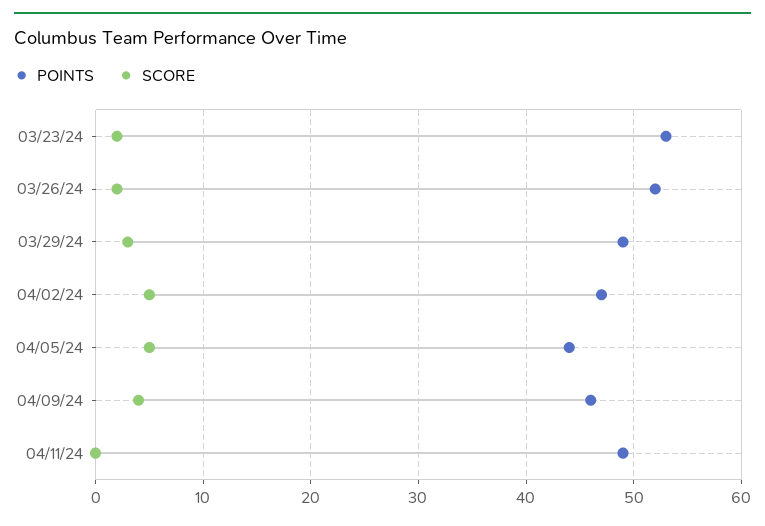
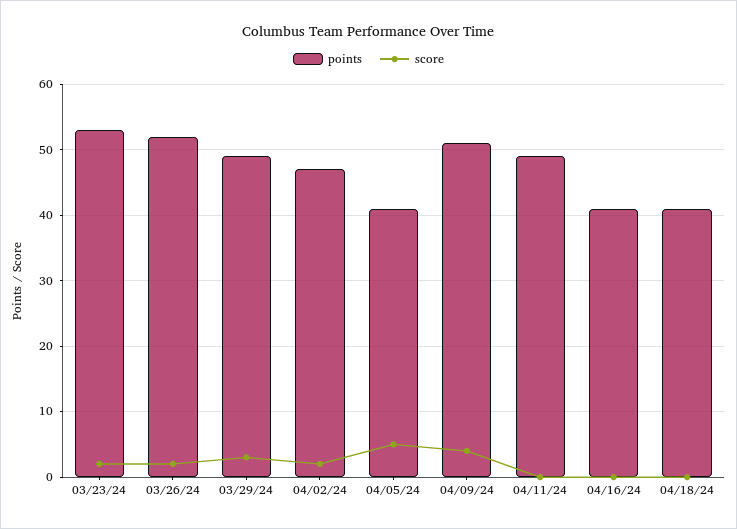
SCORE, 04/02/24: 5 -> 2
POINTS, 04/05/24: 44 -> 41
POINTS, 04/09/24: 46 -> 51
POINTS, 04/16/24: none -> 41
SCORE, 04/16/24: none -> 0
POINTS, 04/18/24: none -> 41
SCORE, 04/18/24: none -> 0

